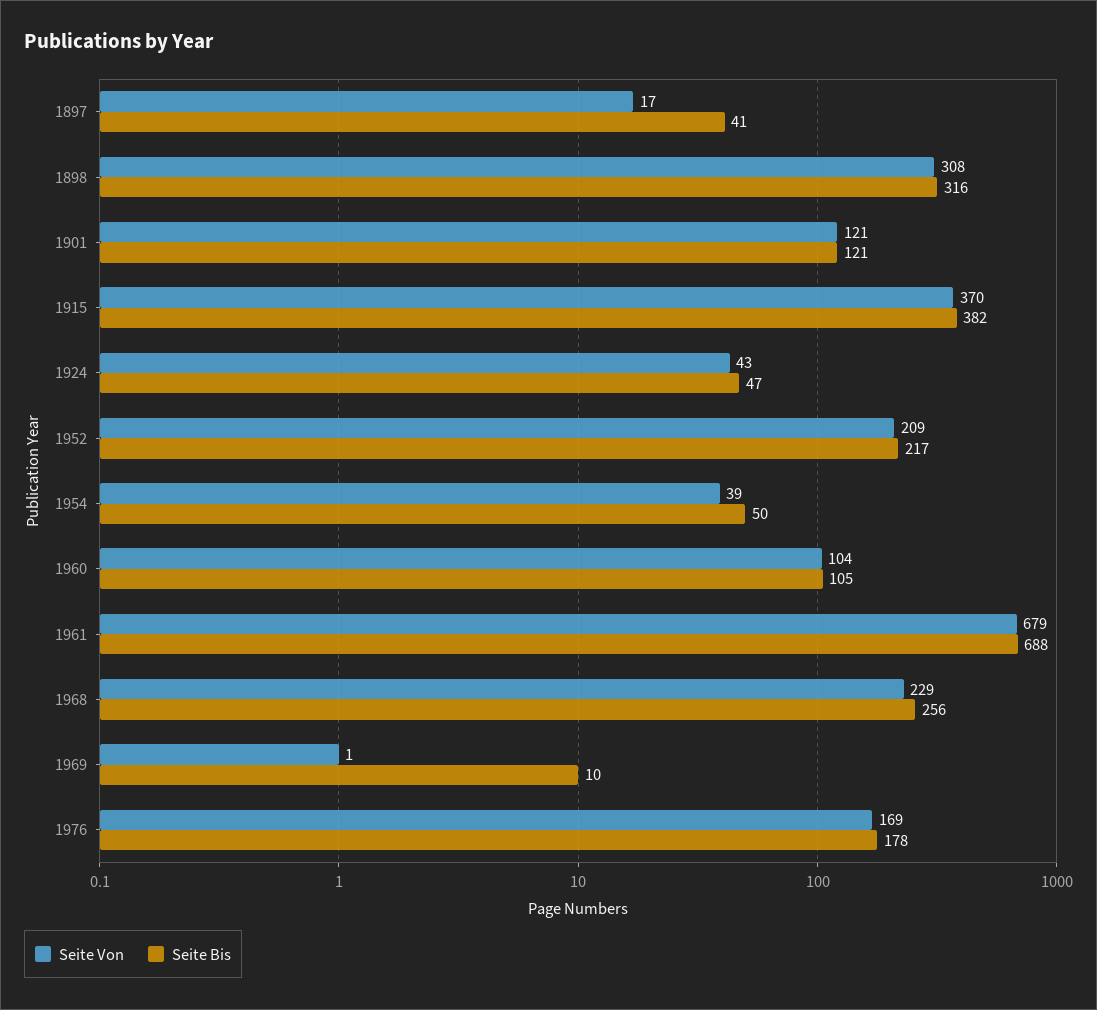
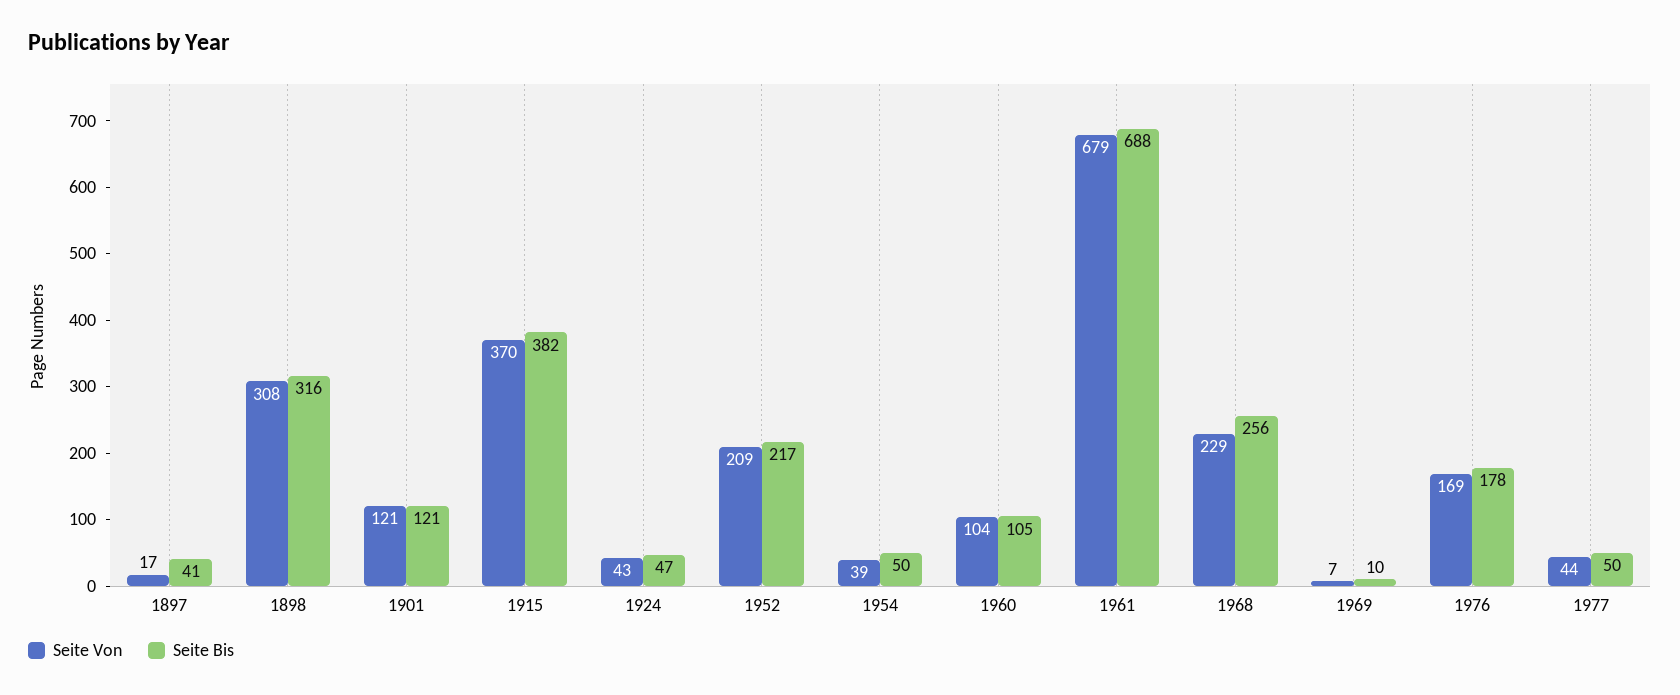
Seite Von, 1969: 1 -> 7
Seite Von, 1977: none -> 44
Seite Bis, 1977: none -> 50

